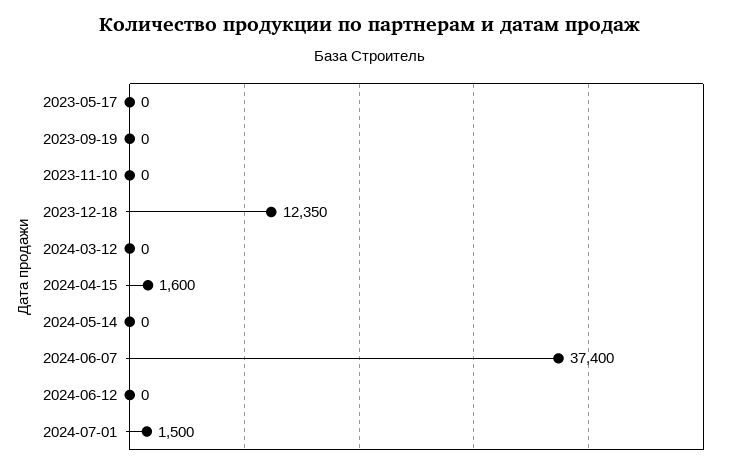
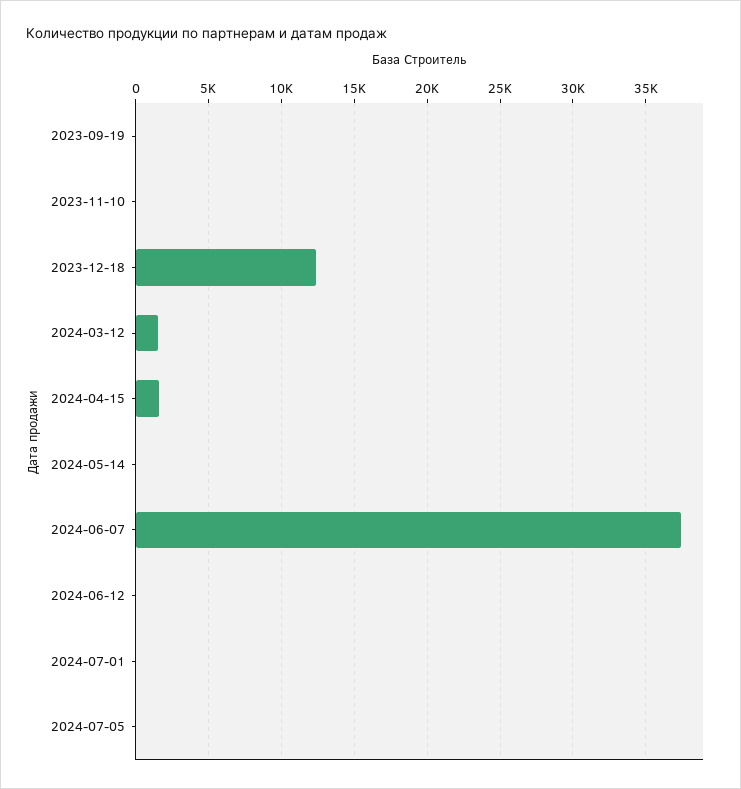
2023-05-17: 0 -> none
2024-03-12: 0 -> 1500
2024-07-01: 1500 -> 0
2024-07-05: none -> 0

